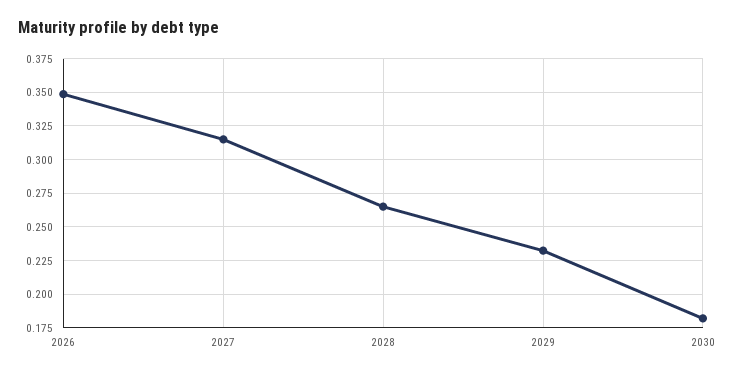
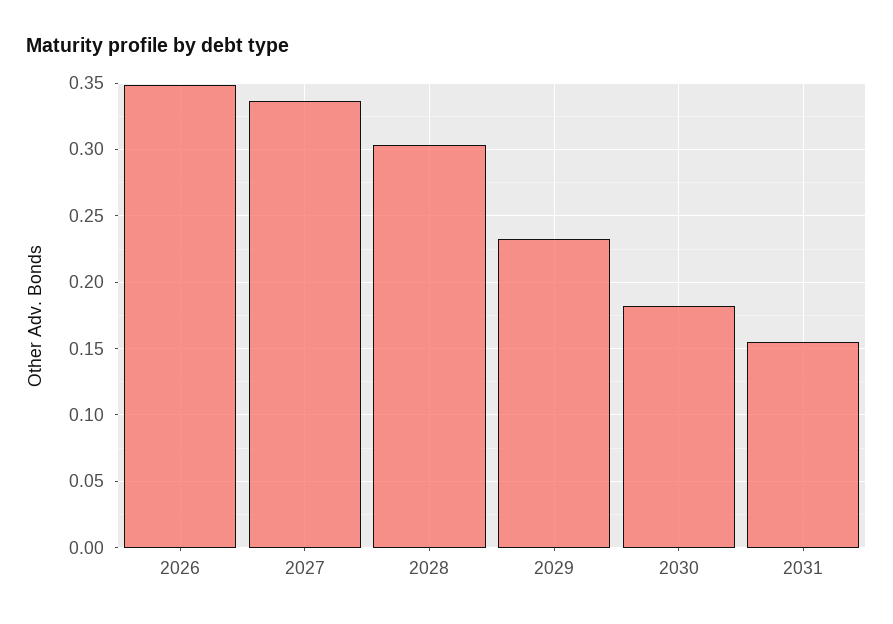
2027: 0.315 -> 0.335
2028: 0.265 -> 0.305
2031: none -> 0.155

